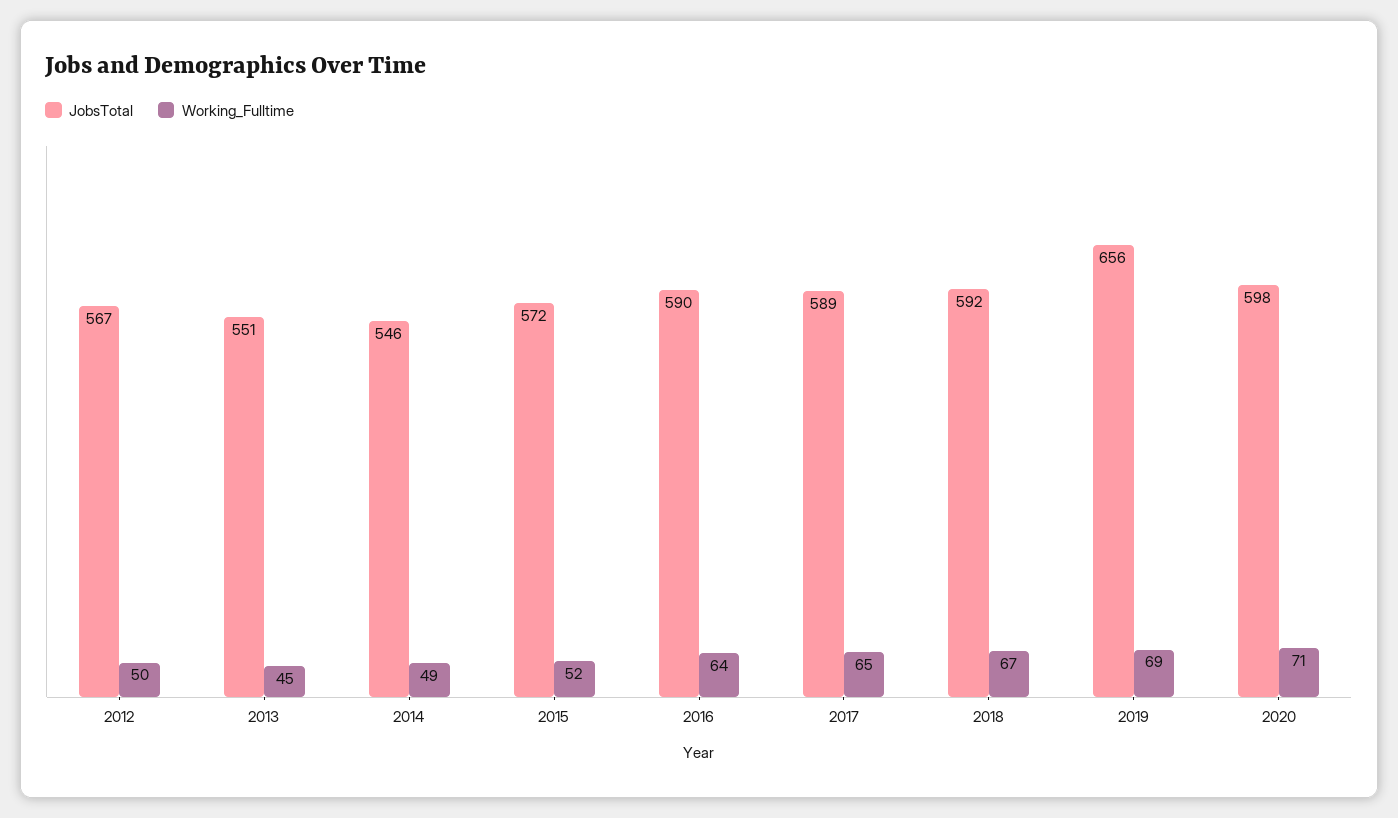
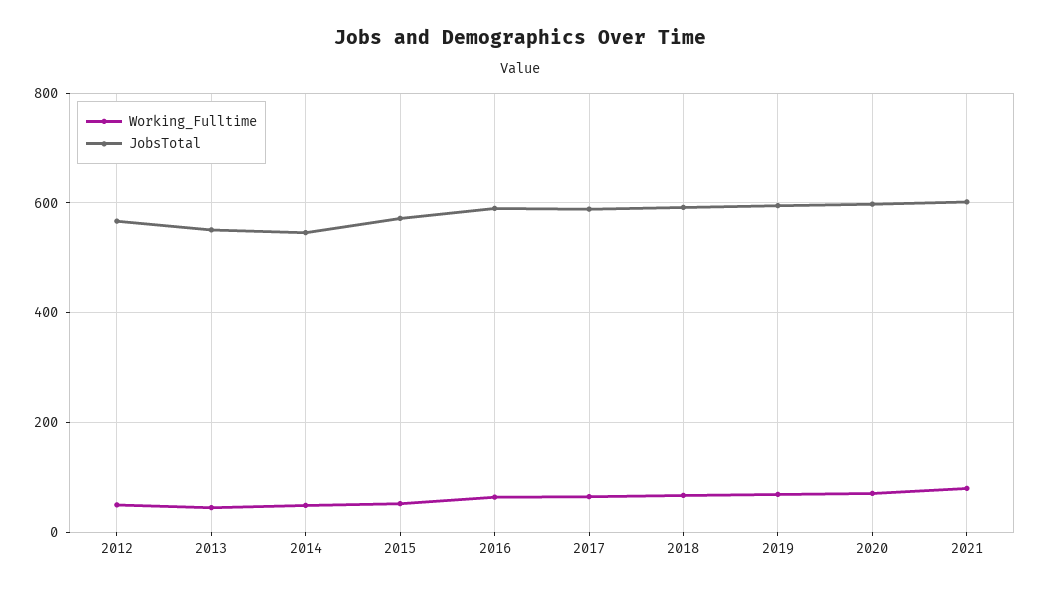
JobsTotal, 2019: 656 -> 600
Working_Fulltime, 2021: none -> 80
JobsTotal, 2021: none -> 600

